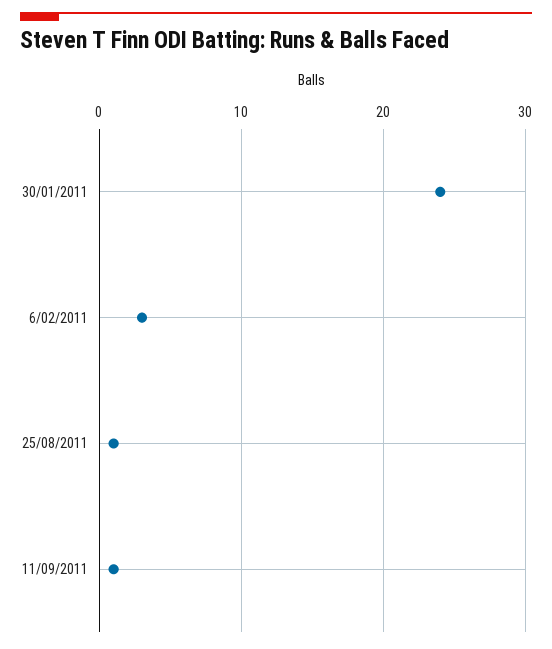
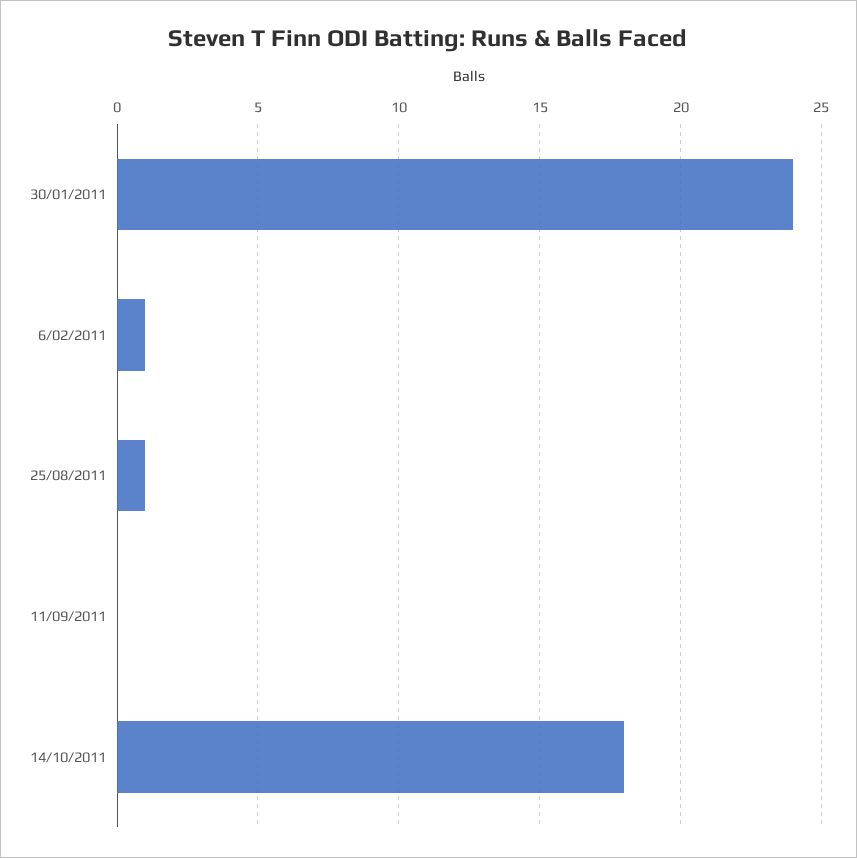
6/02/2011: 3 -> 1
11/09/2011: 1 -> 0
14/10/2011: none -> 18

